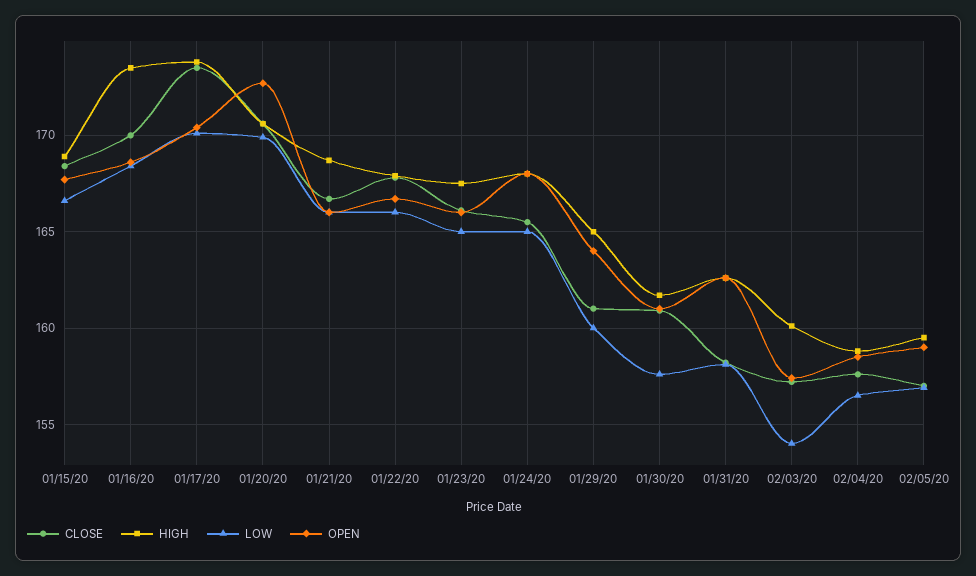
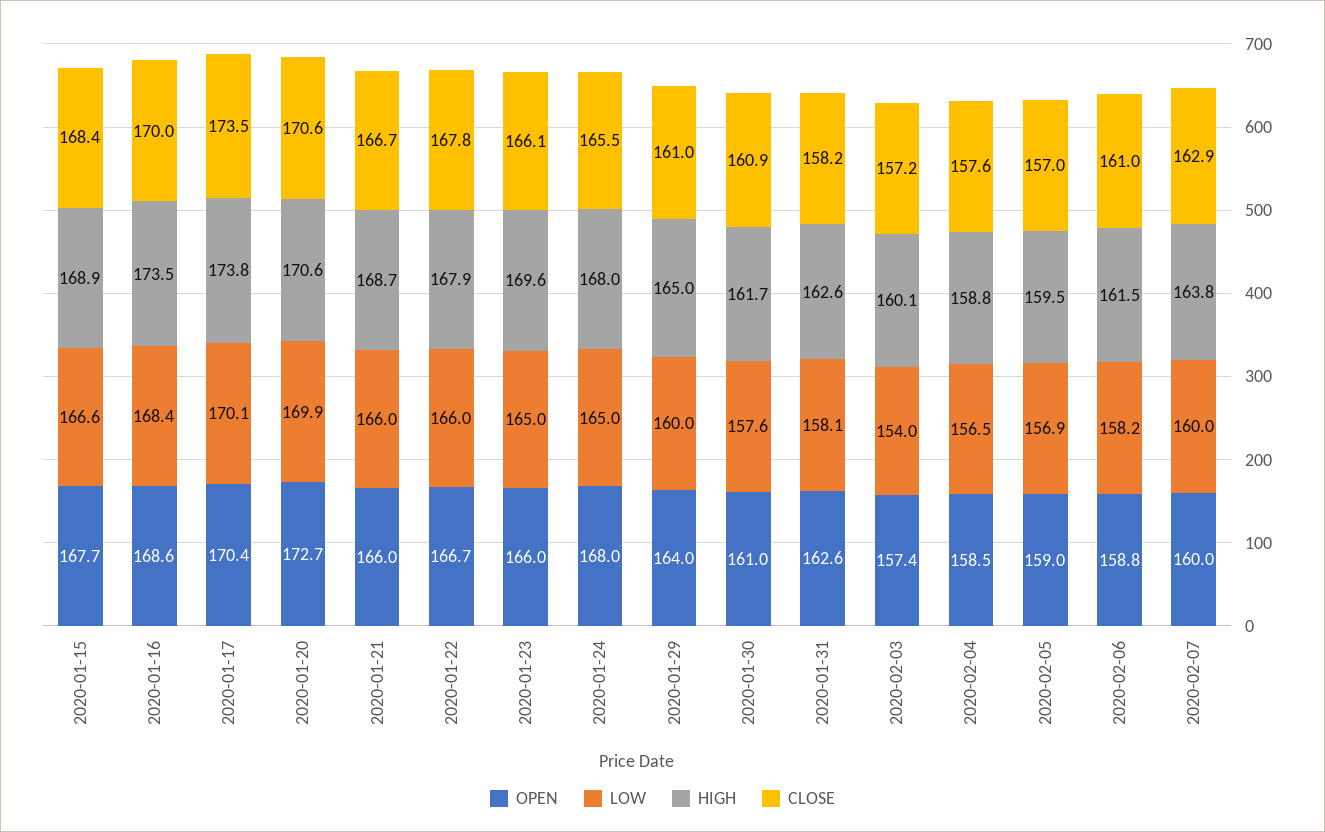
HIGH, 01/23/20: 167.5 -> 169.6
OPEN, 2020-02-06: none -> 158.8
LOW, 2020-02-06: none -> 158.2
HIGH, 2020-02-06: none -> 161.5
CLOSE, 2020-02-06: none -> 161
OPEN, 2020-02-07: none -> 160
LOW, 2020-02-07: none -> 160
HIGH, 2020-02-07: none -> 163.8
CLOSE, 2020-02-07: none -> 162.9

